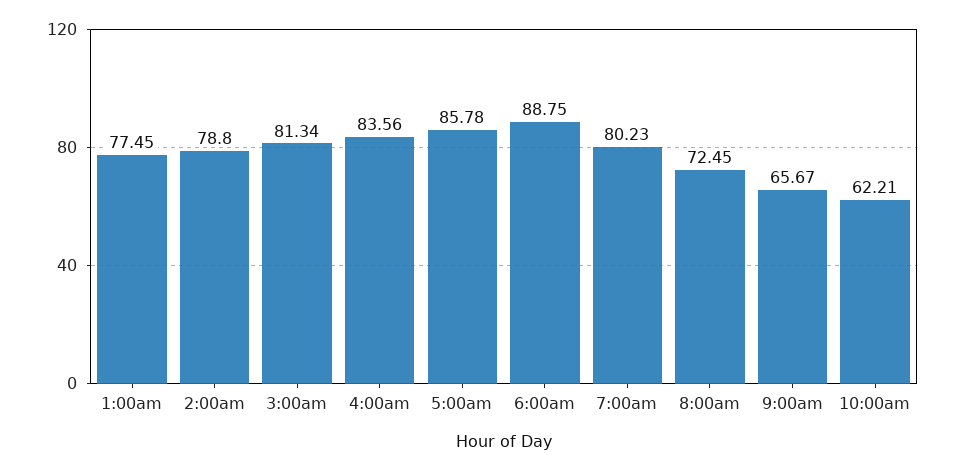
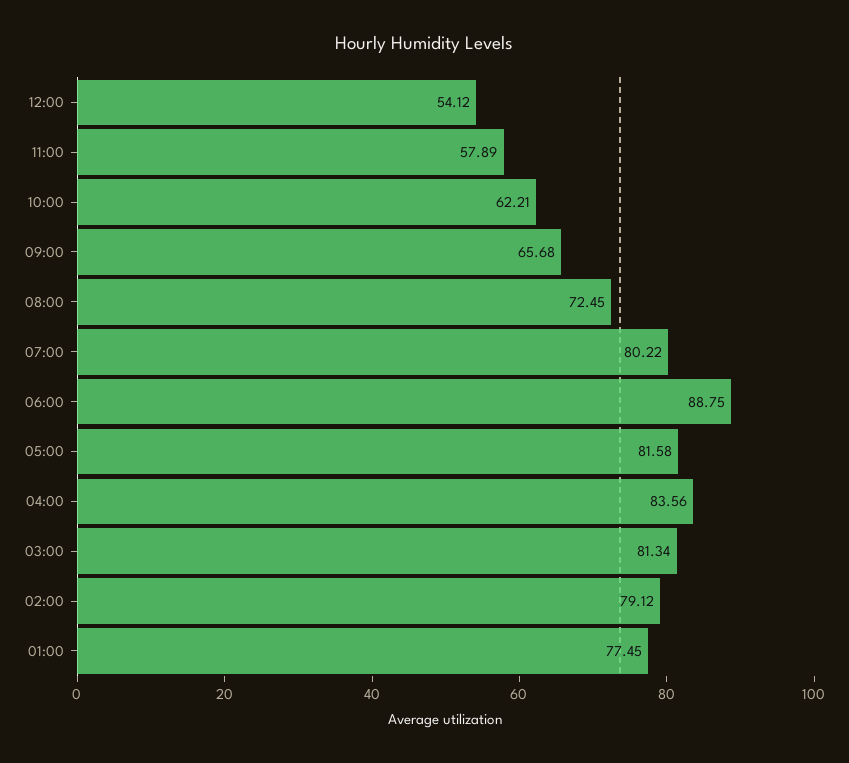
2:00am: 78.8 -> 79.12
5:00am: 85.78 -> 81.58
7:00am: 80.23 -> 80.22
9:00am: 65.67 -> 65.68
12:00: none -> 54.12
11:00: none -> 57.89

